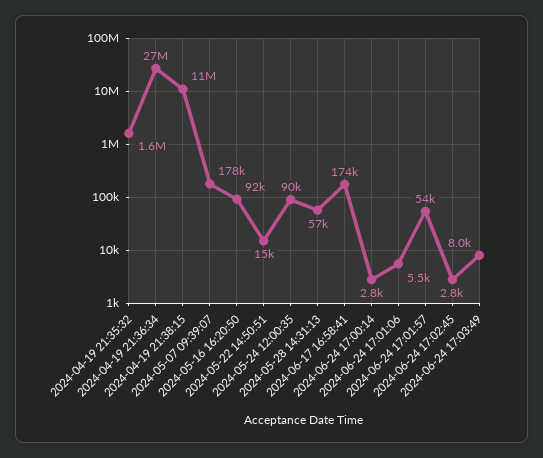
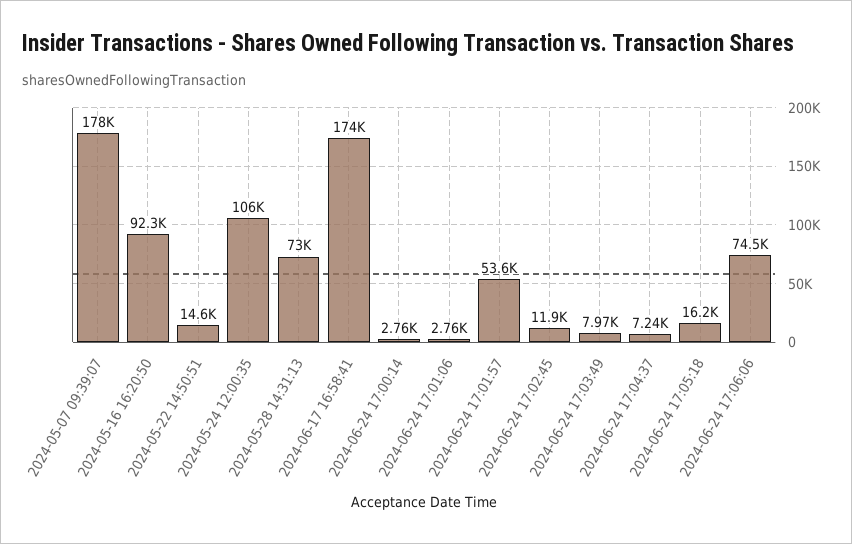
2024-04-19 21:35:32: 1600000 -> none
2024-04-19 21:36:34: 27000000 -> none
2024-04-19 21:38:15: 11000000 -> none
2024-05-24 12:00:35: 90000 -> 106000
2024-05-28 14:31:13: 57000 -> 73000
2024-06-24 17:01:06: 5500 -> 2760
2024-06-24 17:02:45: 2800 -> 11900
2024-06-24 17:04:37: none -> 7240
2024-06-24 17:05:18: none -> 16200
2024-06-24 17:06:06: none -> 74500

